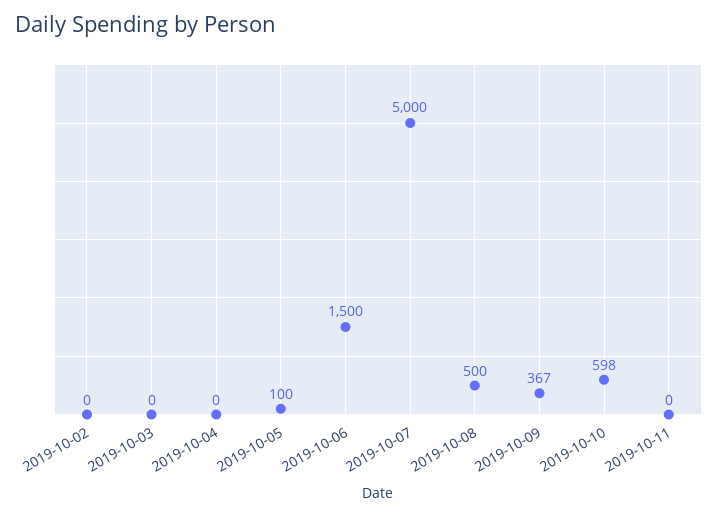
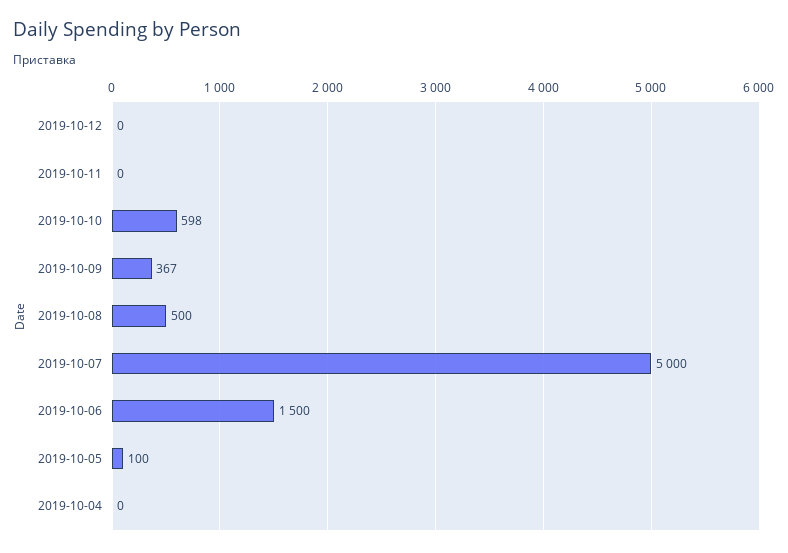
2019-10-02: 0 -> none
2019-10-03: 0 -> none
2019-10-12: none -> 0

